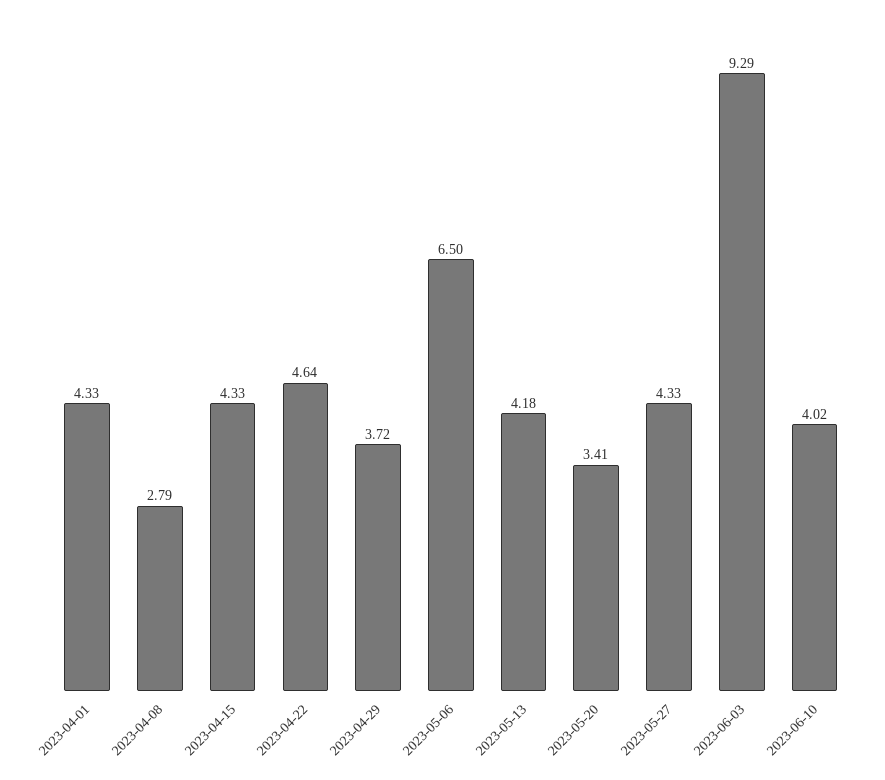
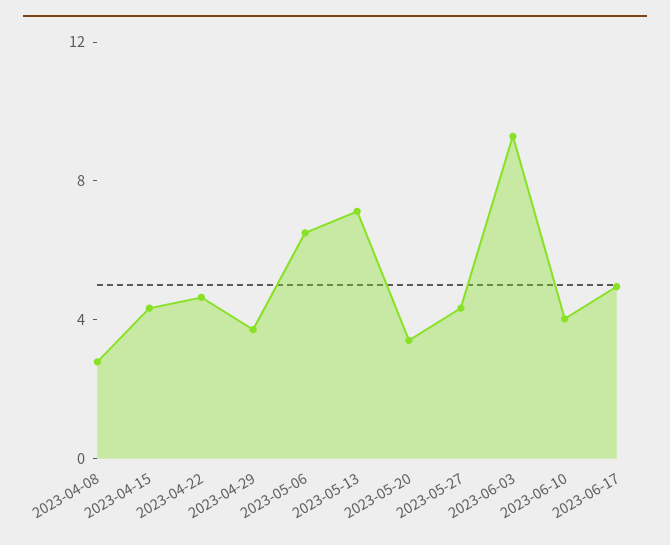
2023-04-01: 4.33 -> none
2023-05-13: 4.18 -> 7
2023-06-17: none -> 5

